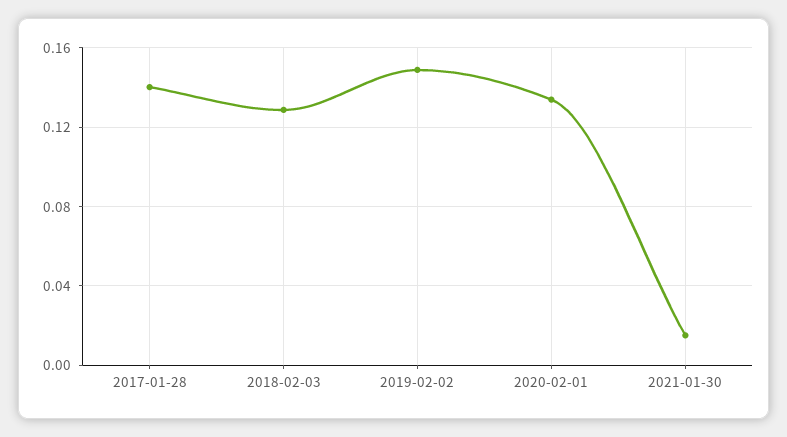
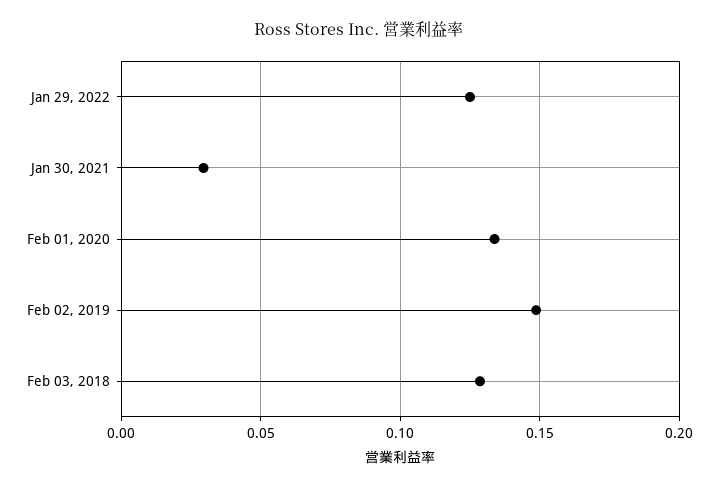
2017-01-28: 0.14 -> none
2021-01-30: 0.015 -> 0.03
Jan 29, 2022: none -> 0.125

